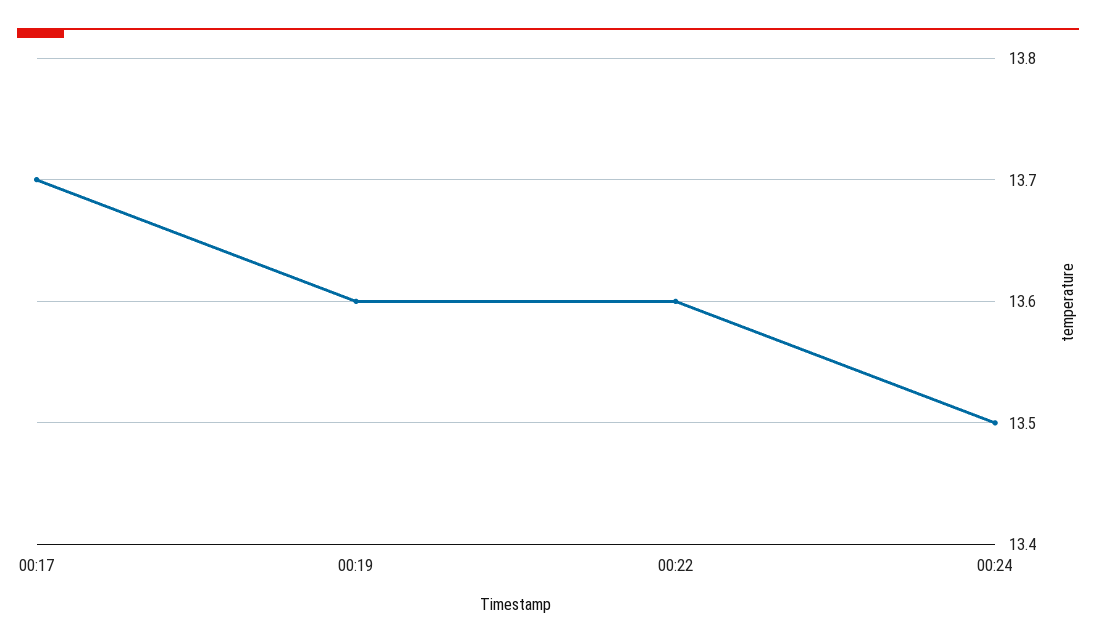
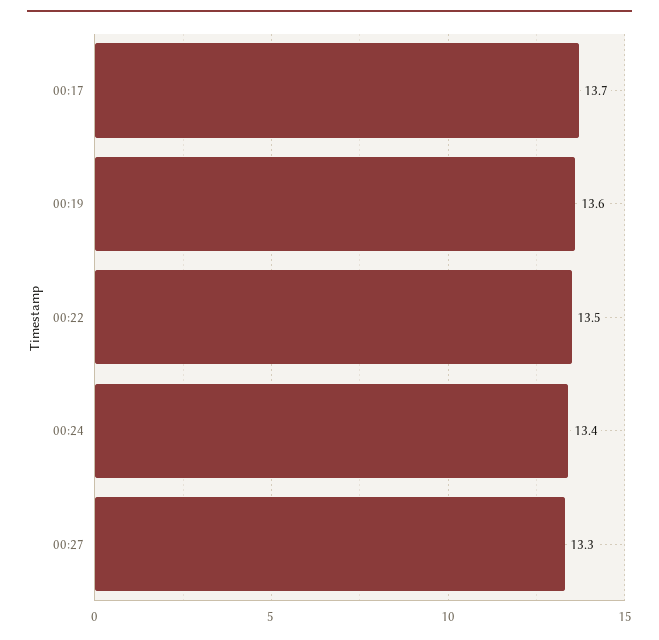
00:22: 13.6 -> 13.5
00:24: 13.5 -> 13.4
00:27: none -> 13.3

